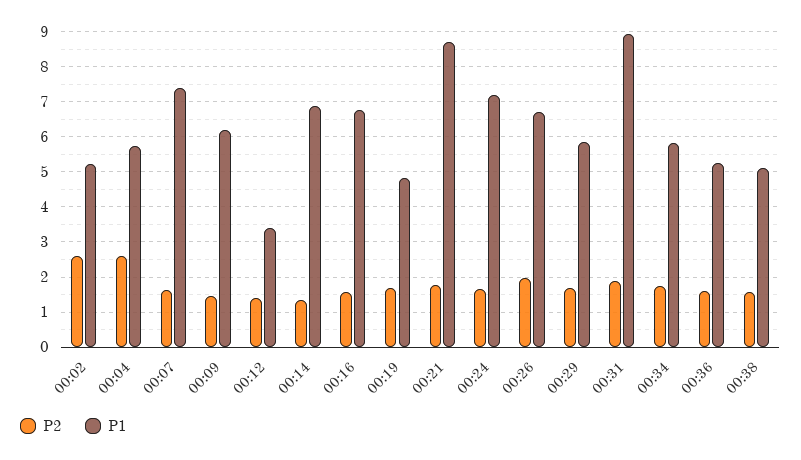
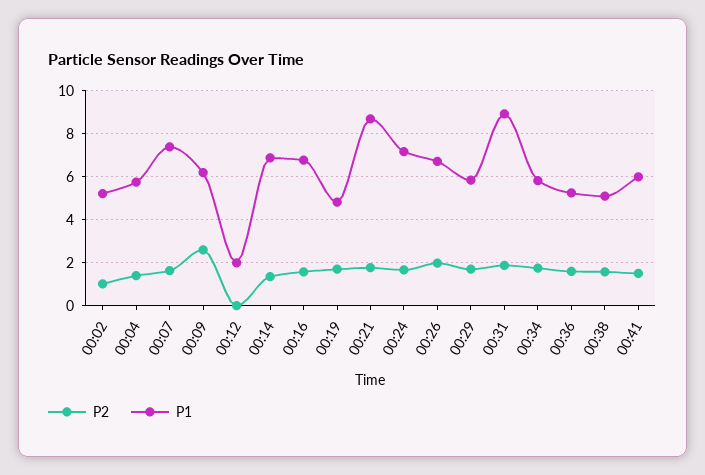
P2, 00:02: 2.6 -> 1
P2, 00:04: 2.6 -> 1.5
P2, 00:09: 1.4 -> 2.5
P2, 00:12: 1.4 -> 0
P1, 00:12: 3.4 -> 2
P2, 00:41: none -> 1.5
P1, 00:41: none -> 6

